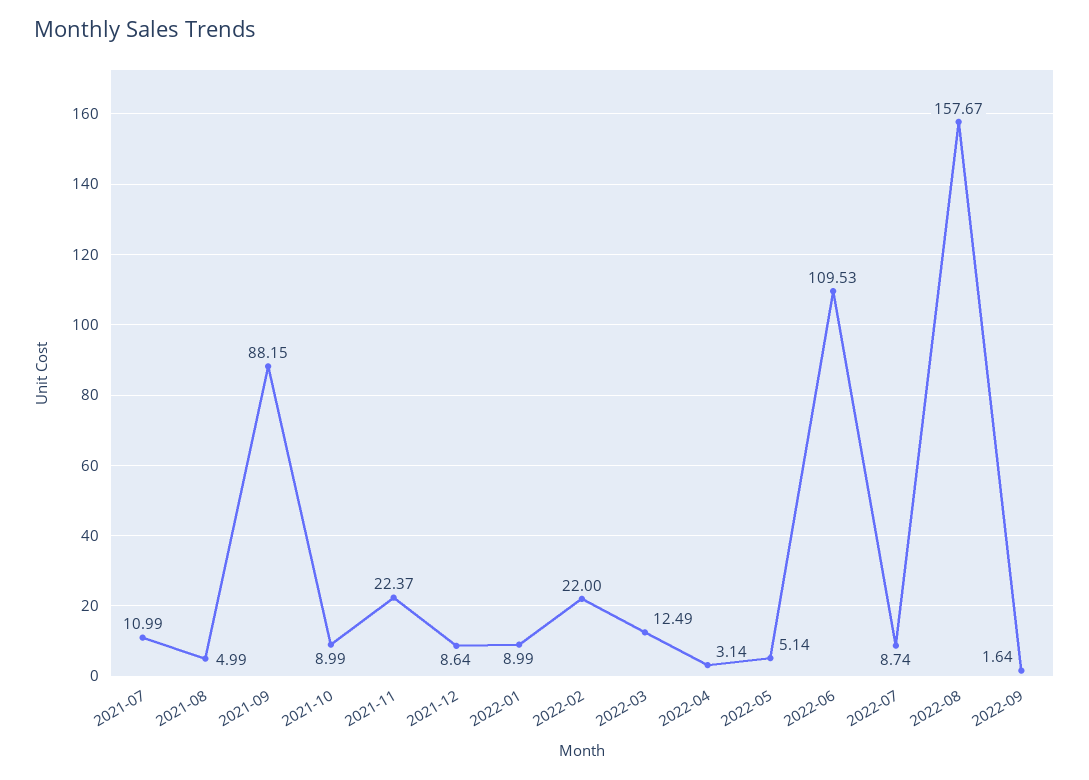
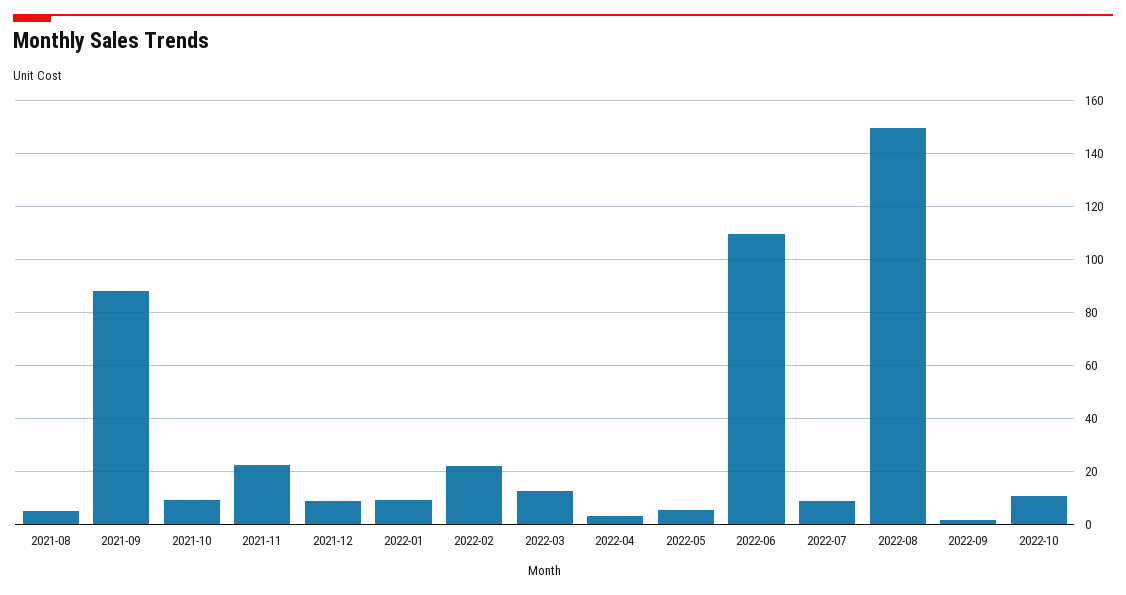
2021-07: 10.99 -> none
2022-08: 157.67 -> 150
2022-10: none -> 10

